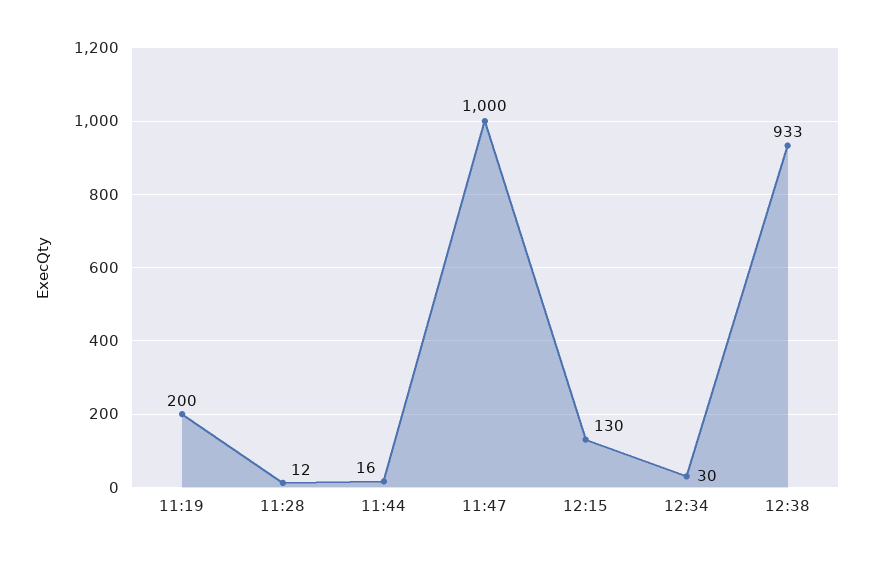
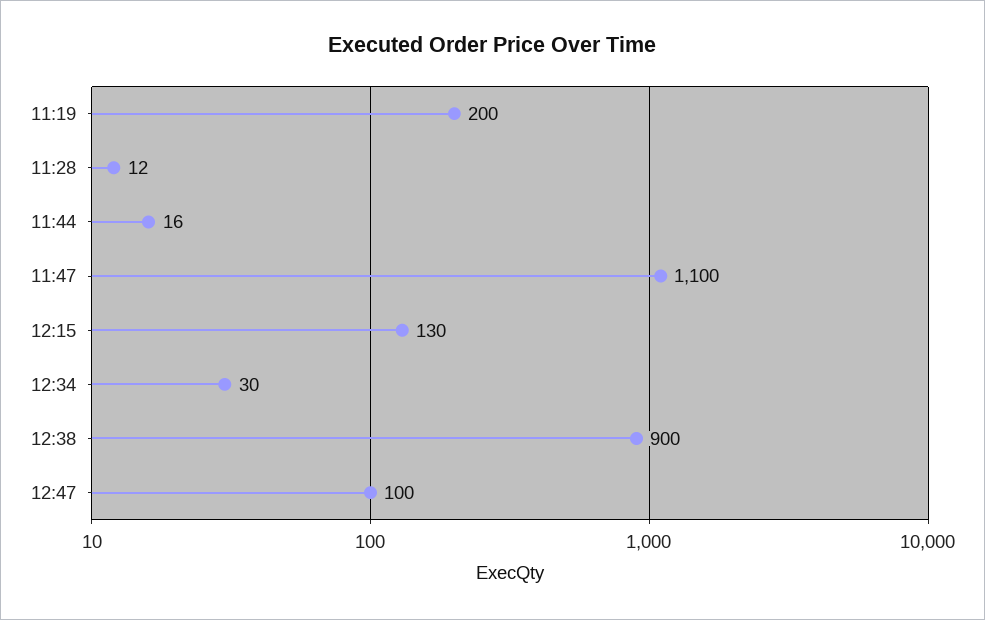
11:47: 1000 -> 1100
12:38: 933 -> 900
12:47: none -> 100

